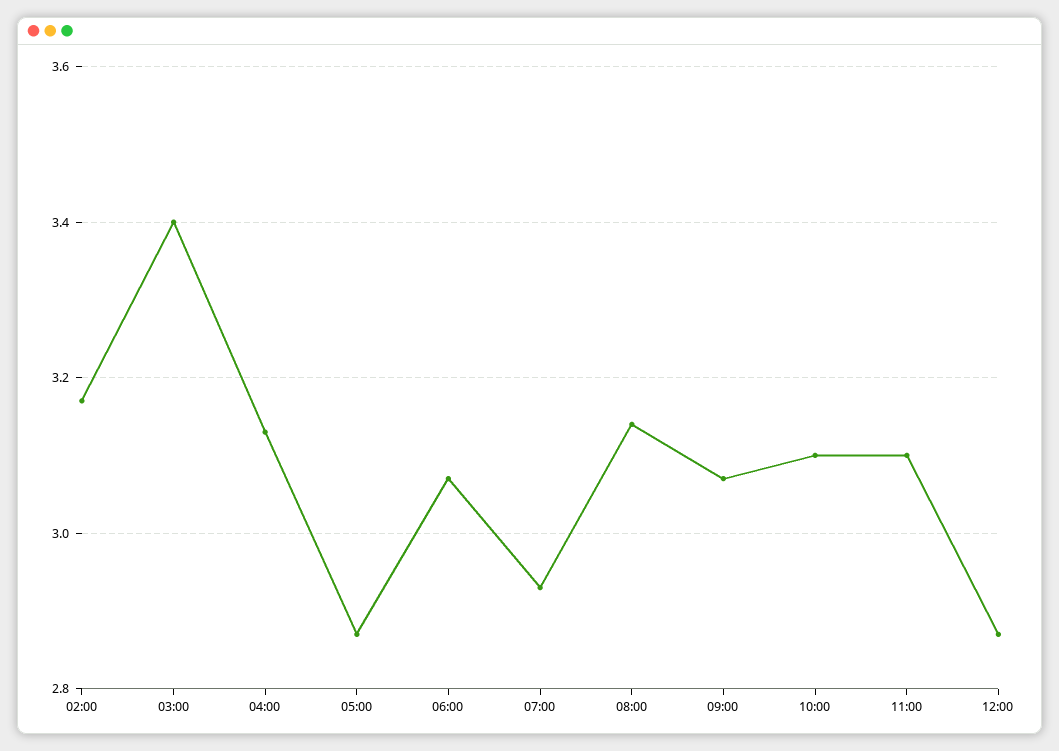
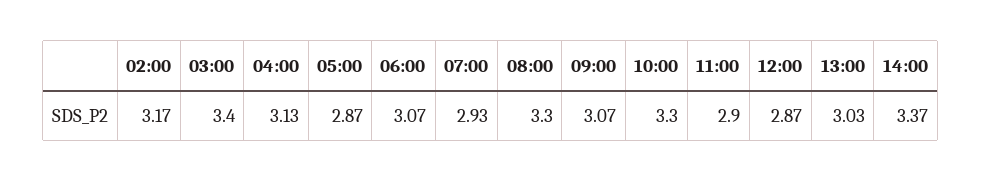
08:00: 3.15 -> 3.3
10:00: 3.1 -> 3.3
11:00: 3.1 -> 2.9
13:00: none -> 3.03
14:00: none -> 3.37

